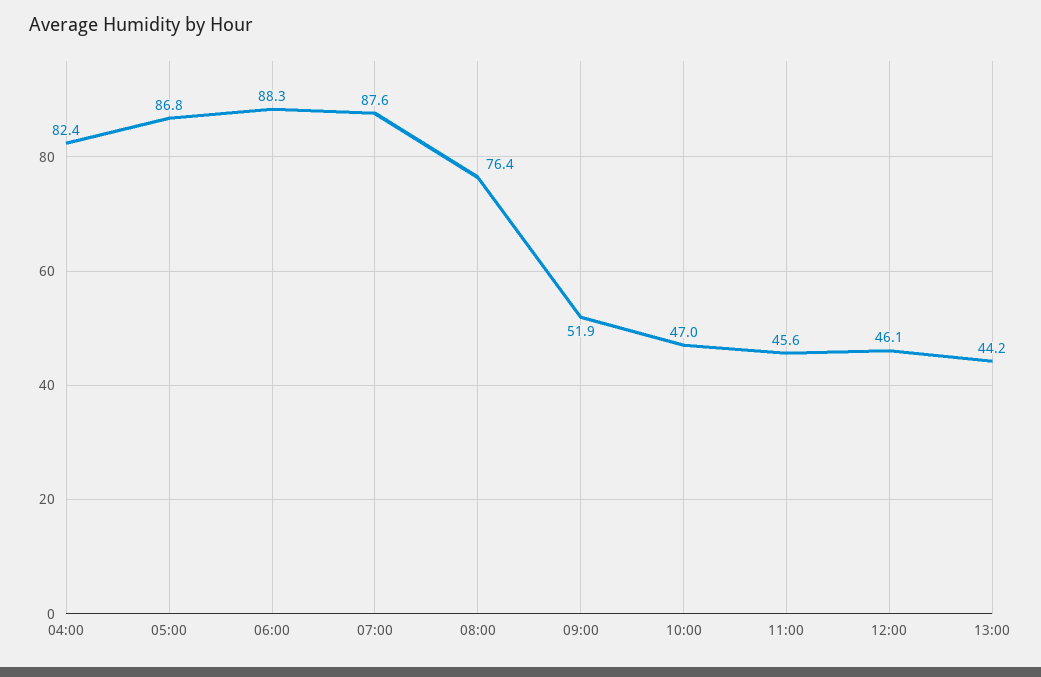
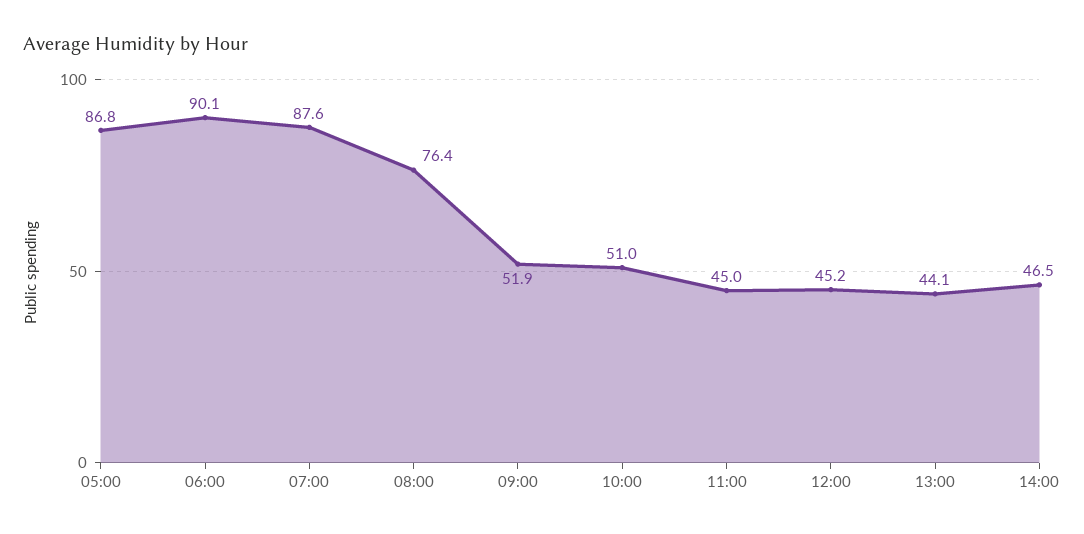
04:00: 82.4 -> none
06:00: 88.3 -> 90.1
10:00: 47 -> 51
11:00: 45.6 -> 45
12:00: 46.1 -> 45.2
13:00: 44.2 -> 44.1
14:00: none -> 46.5

